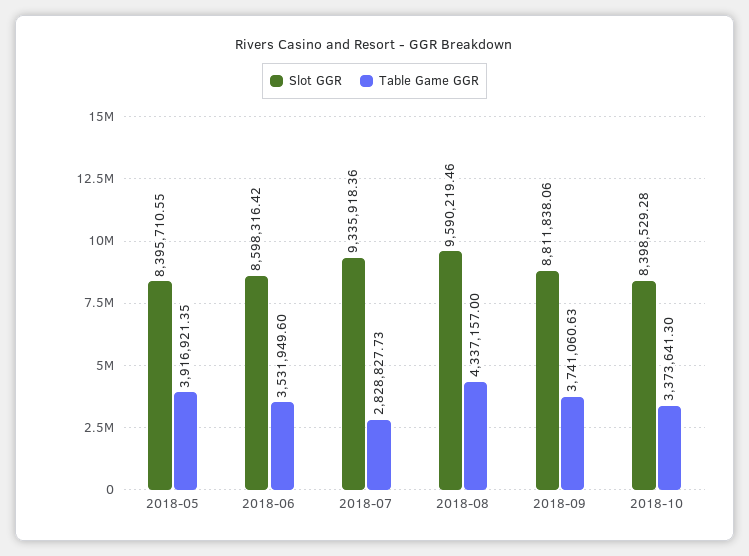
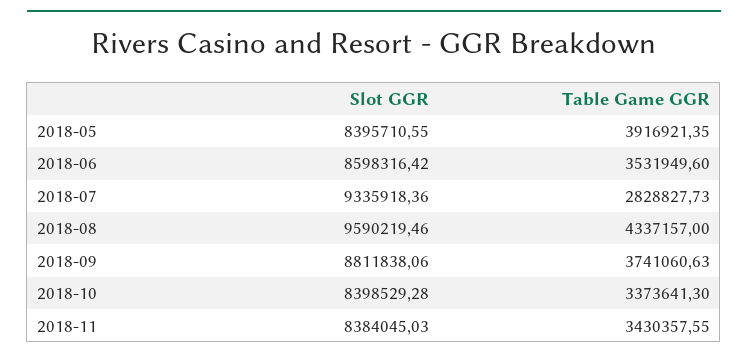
Slot GGR, 2018-11: none -> 8384045.03
Table Game GGR, 2018-11: none -> 3430357.55

